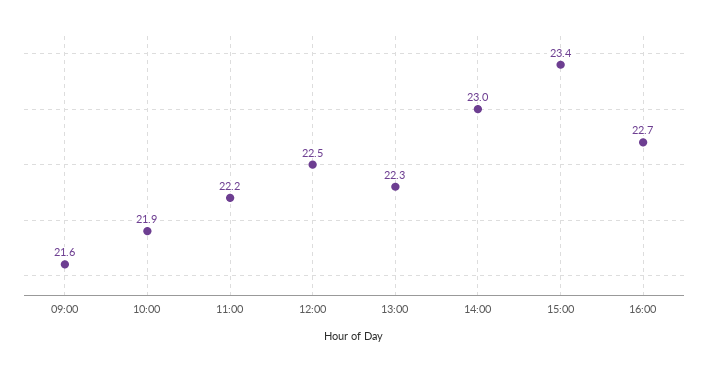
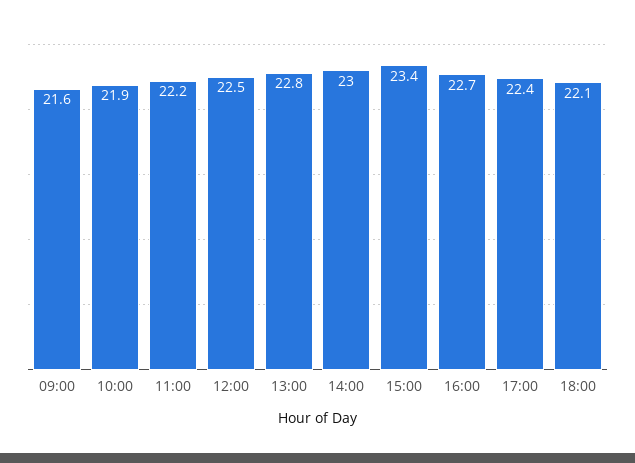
13:00: 22.3 -> 22.8
17:00: none -> 22.4
18:00: none -> 22.1

